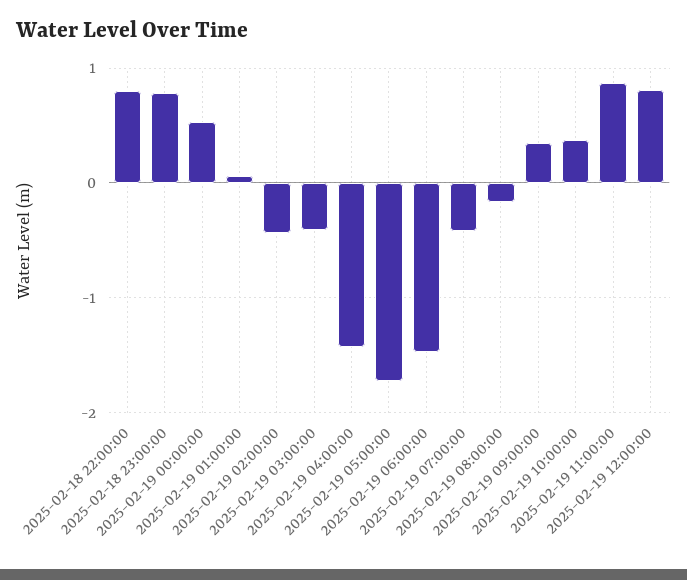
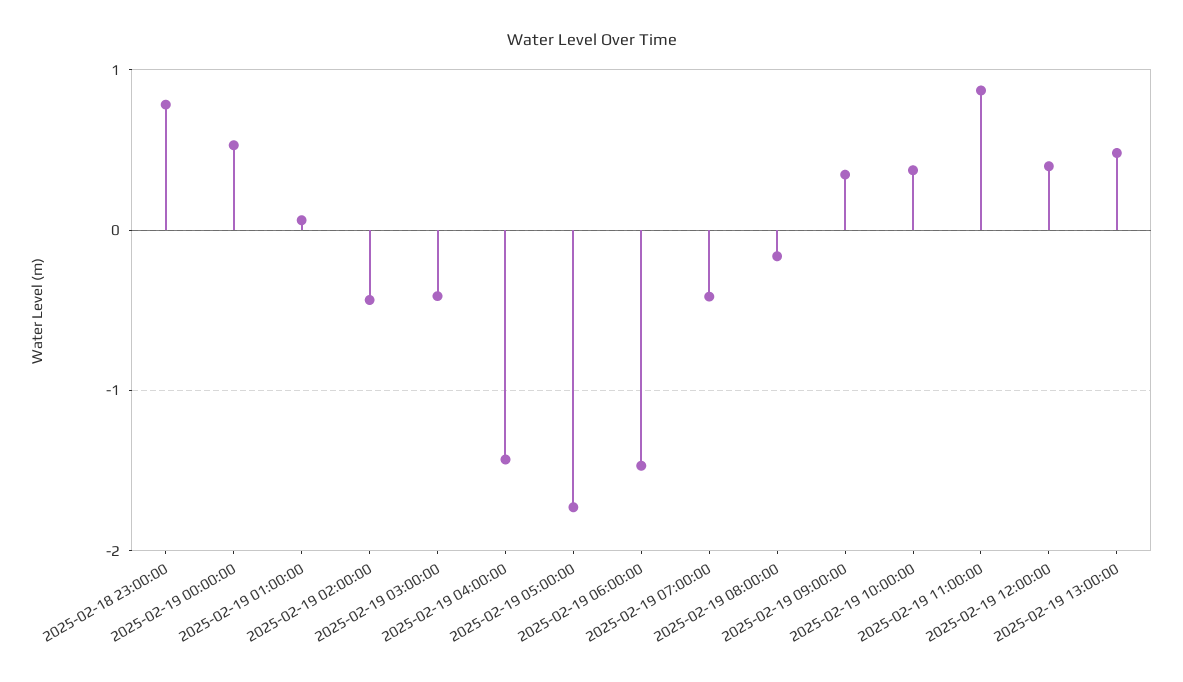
2025-02-18 22:00:00: 0.8 -> none
2025-02-19 12:00:00: 0.8 -> 0.4
2025-02-19 13:00:00: none -> 0.5

